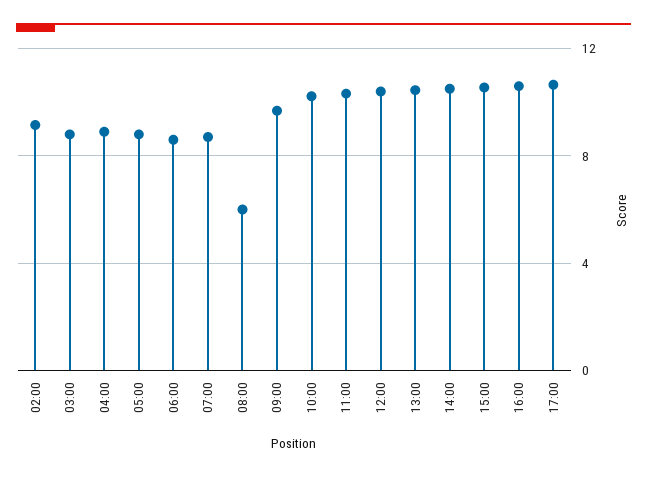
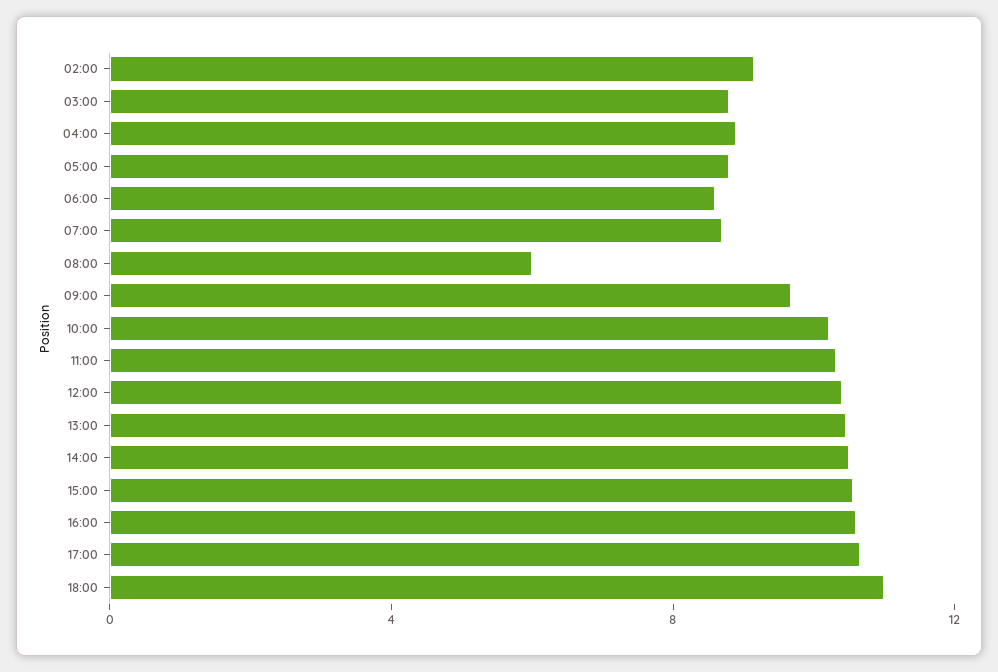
18:00: none -> 11

